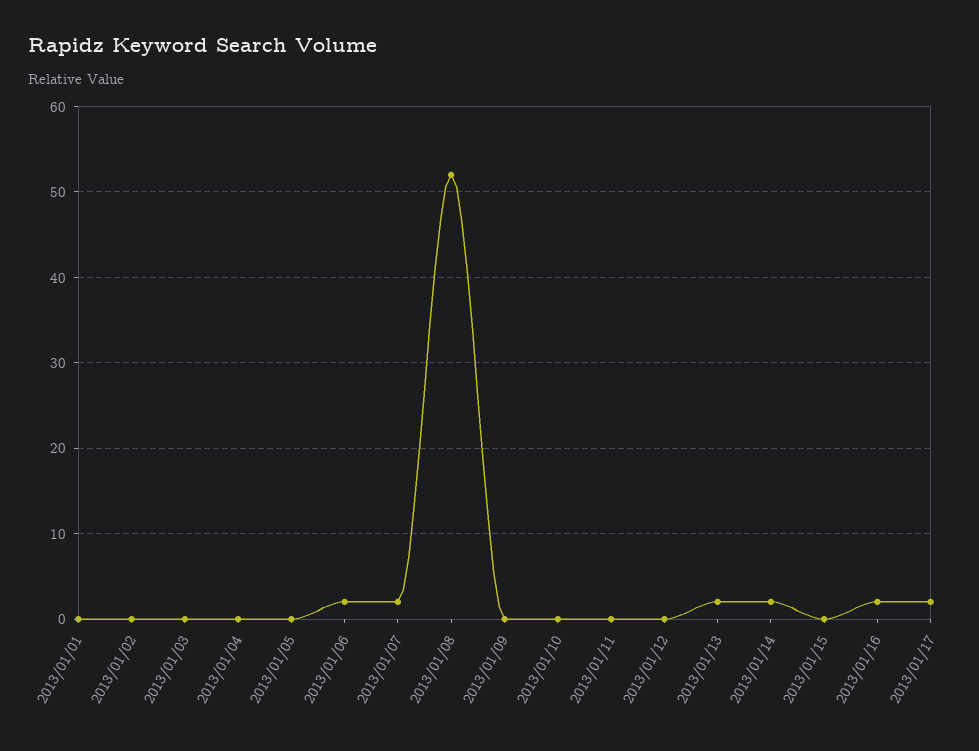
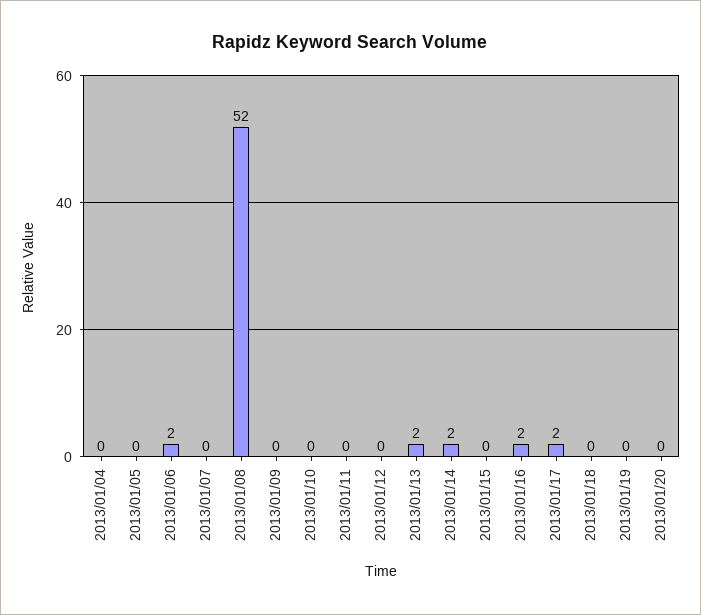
2013/01/01: 0 -> none
2013/01/02: 0 -> none
2013/01/03: 0 -> none
2013/01/07: 2 -> 0
2013/01/18: none -> 0
2013/01/19: none -> 0
2013/01/20: none -> 0

